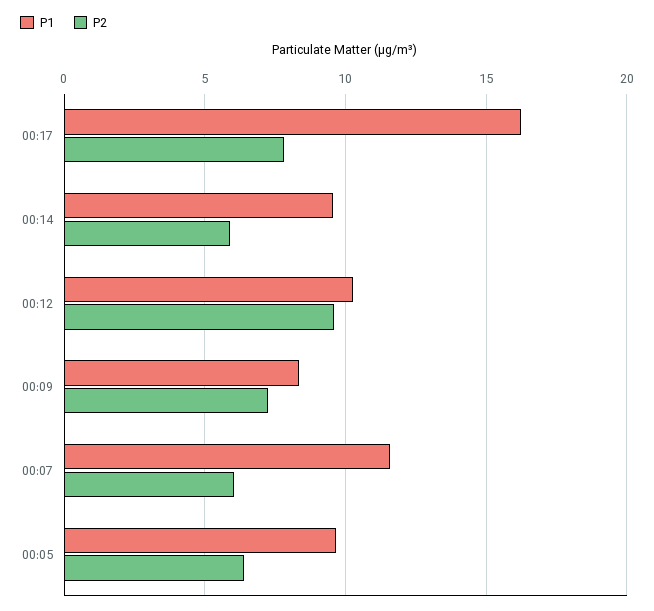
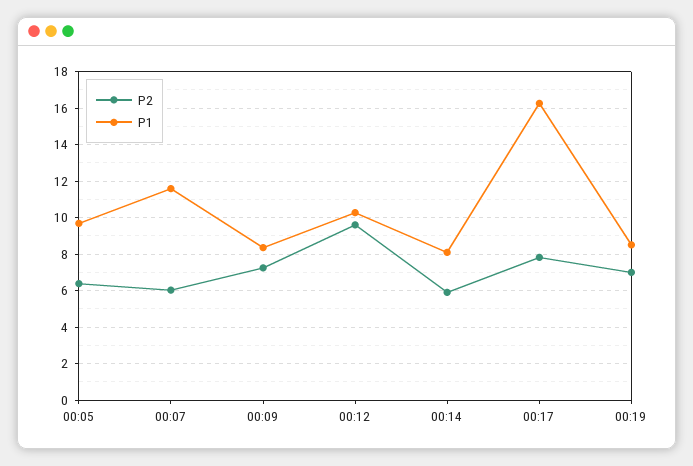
P1, 00:14: 9.5 -> 8
P2, 00:19: none -> 7
P1, 00:19: none -> 8.5

